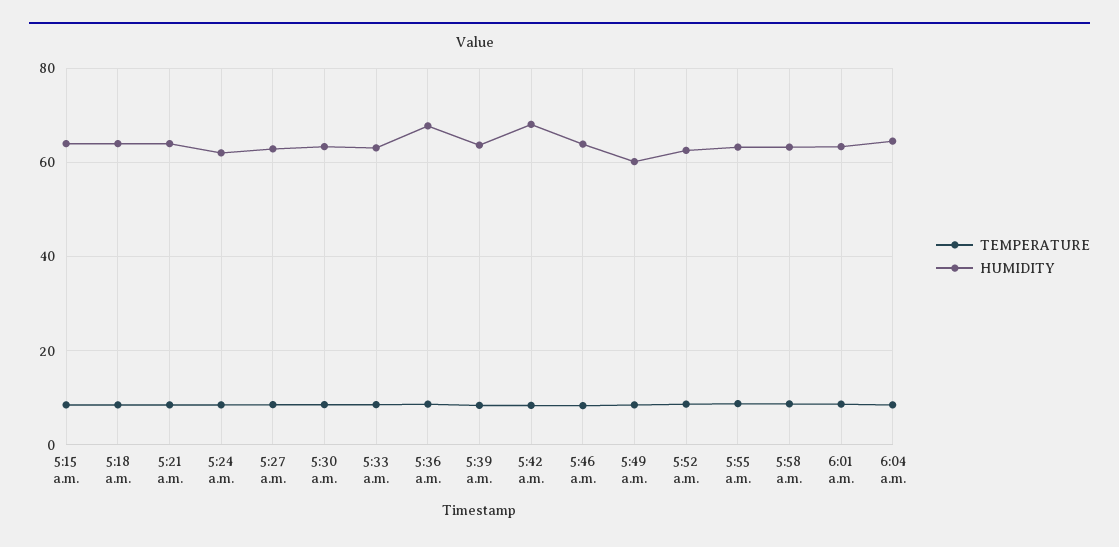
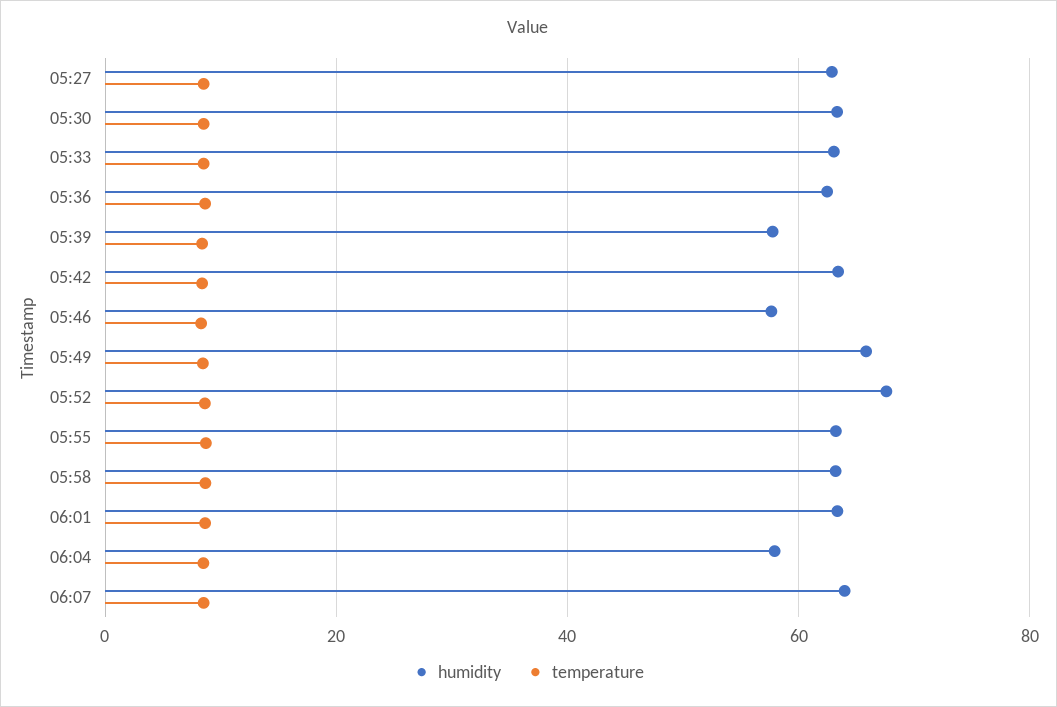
TEMPERATURE, 5:15 a.m.: 8 -> none
HUMIDITY, 5:15 a.m.: 64 -> none
TEMPERATURE, 5:18 a.m.: 8 -> none
HUMIDITY, 5:18 a.m.: 64 -> none
TEMPERATURE, 5:21 a.m.: 8 -> none
HUMIDITY, 5:21 a.m.: 64 -> none
TEMPERATURE, 5:24 a.m.: 8 -> none
HUMIDITY, 5:24 a.m.: 62 -> none
HUMIDITY, 5:36 a.m.: 68 -> 62
HUMIDITY, 5:39 a.m.: 64 -> 58
HUMIDITY, 5:42 a.m.: 68 -> 64
HUMIDITY, 5:46 a.m.: 64 -> 58
HUMIDITY, 5:49 a.m.: 60 -> 66
HUMIDITY, 5:52 a.m.: 62 -> 68
HUMIDITY, 6:04 a.m.: 64 -> 58
HUMIDITY, 06:07: none -> 64
TEMPERATURE, 06:07: none -> 8

